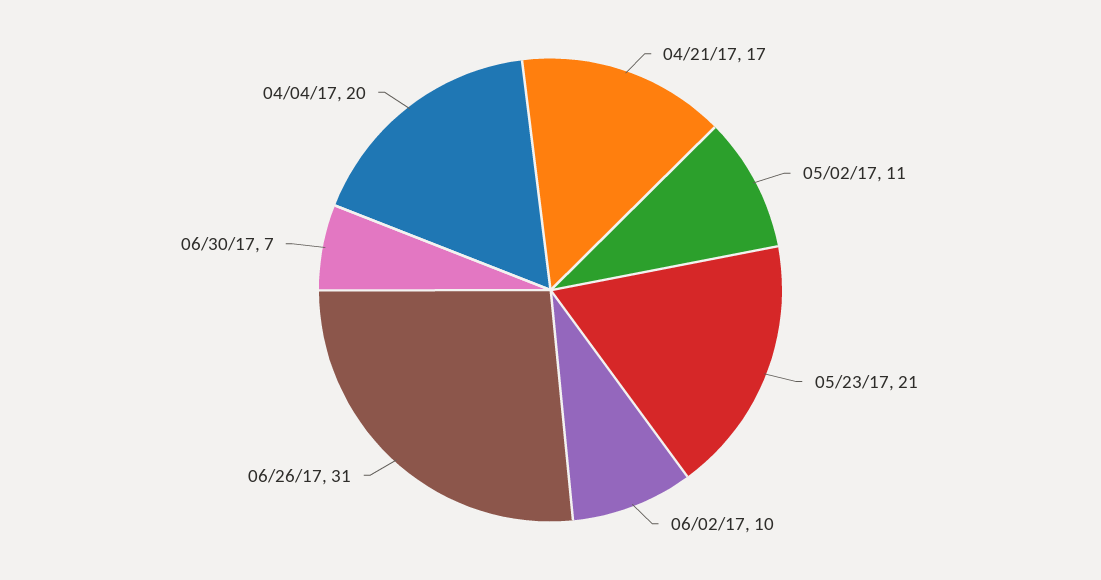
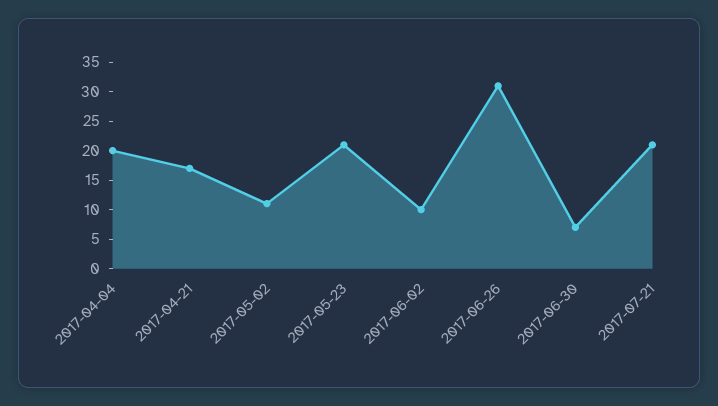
2017-07-21: none -> 20

